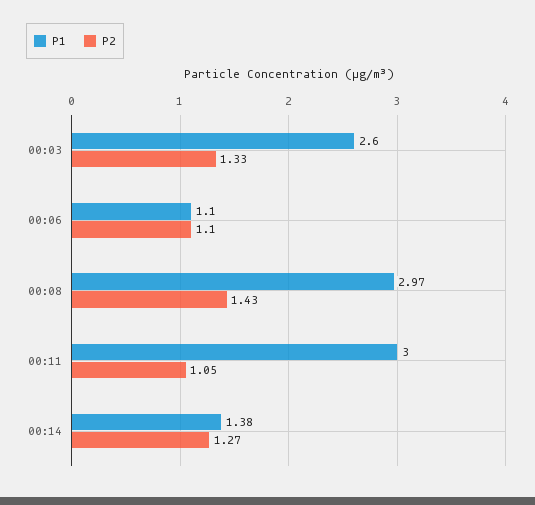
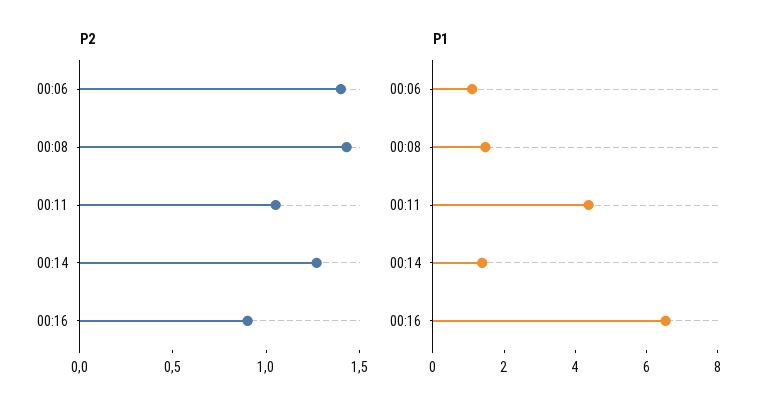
P1, 00:03: 2.6 -> none
P2, 00:03: 1.33 -> none
P2, 00:06: 1.1 -> 1.4
P1, 00:08: 2.97 -> 1.5
P1, 00:11: 3 -> 4.5
P2, 00:16: none -> 0.9
P1, 00:16: none -> 6.5

